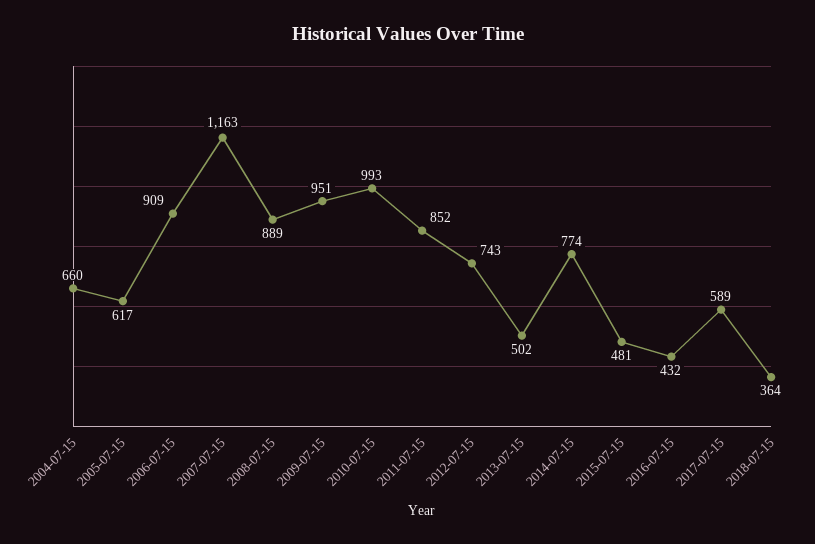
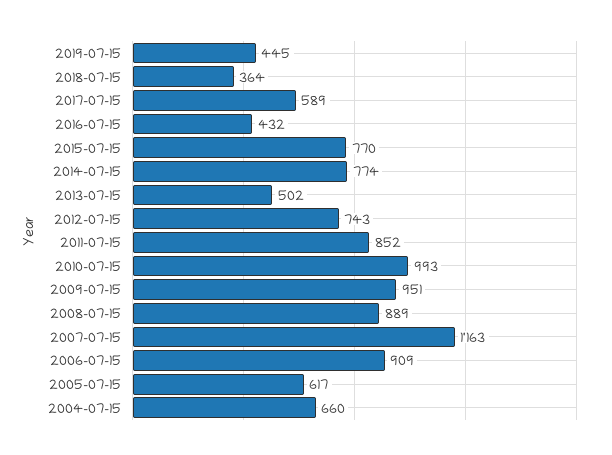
2015-07-15: 481 -> 770
2019-07-15: none -> 445

